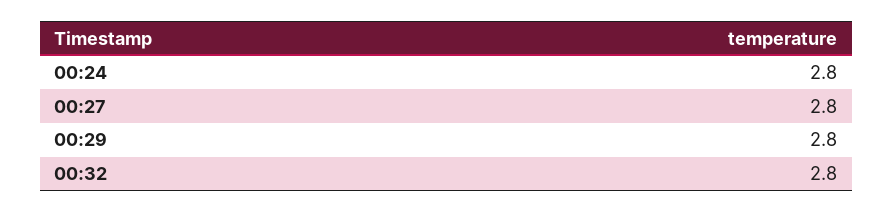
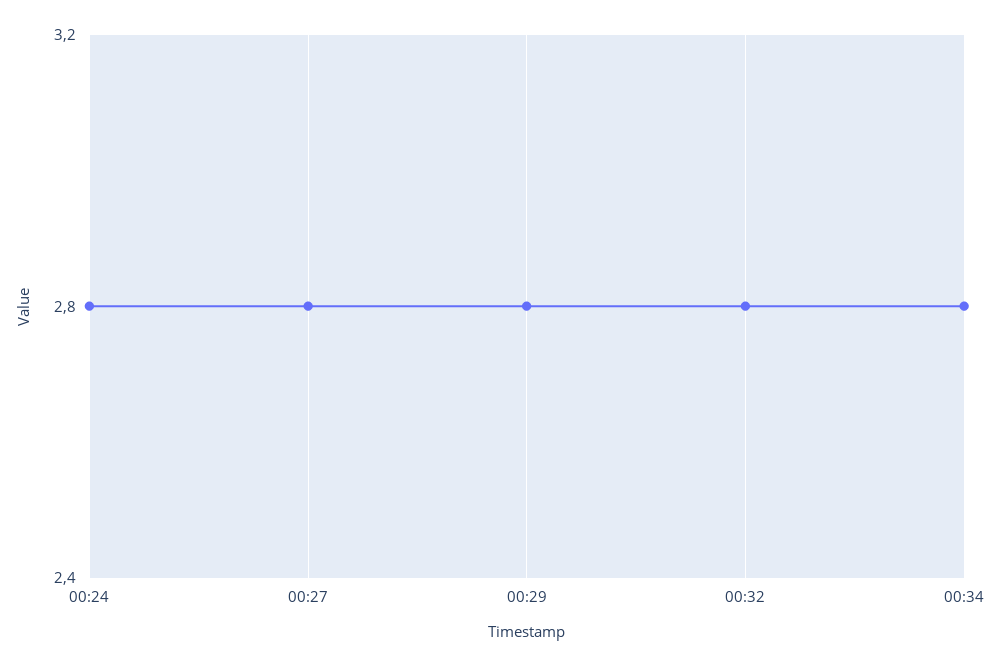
00:34: none -> 2.8

